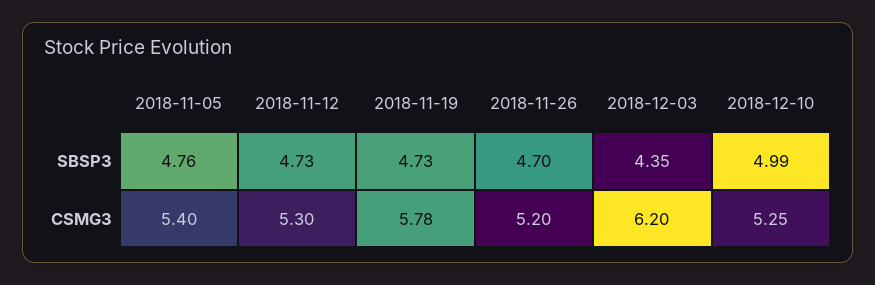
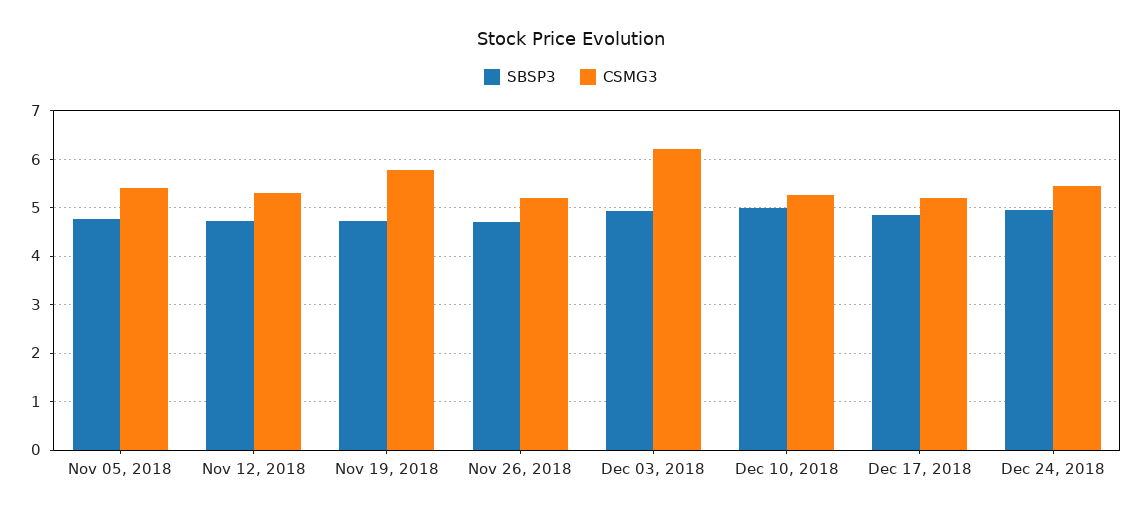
SBSP3, 2018-12-03: 4.35 -> 5
SBSP3, Dec 17, 2018: none -> 4.8
CSMG3, Dec 17, 2018: none -> 5.2
SBSP3, Dec 24, 2018: none -> 5
CSMG3, Dec 24, 2018: none -> 5.4

